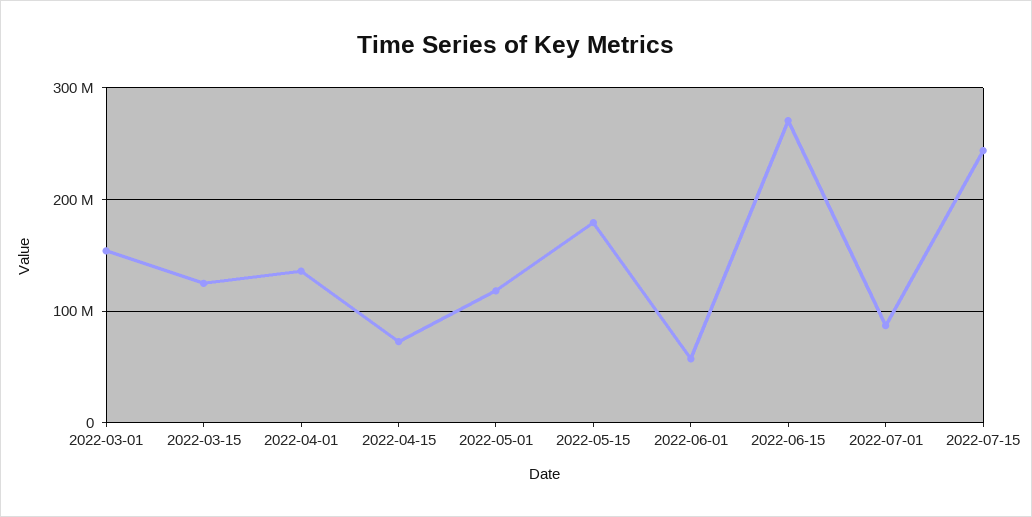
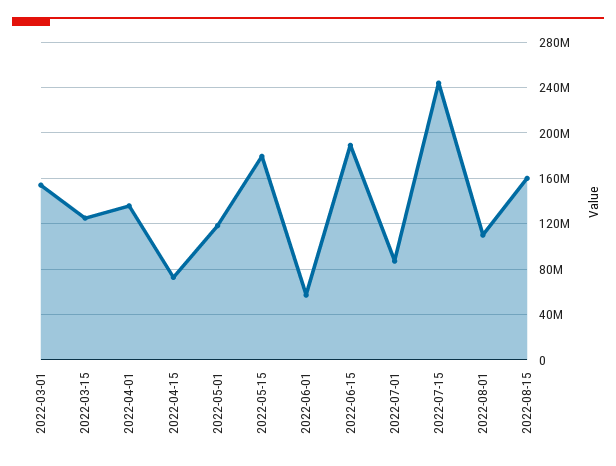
2022-06-15: 270000000 -> 190000000
2022-08-01: none -> 110000000
2022-08-15: none -> 160000000

